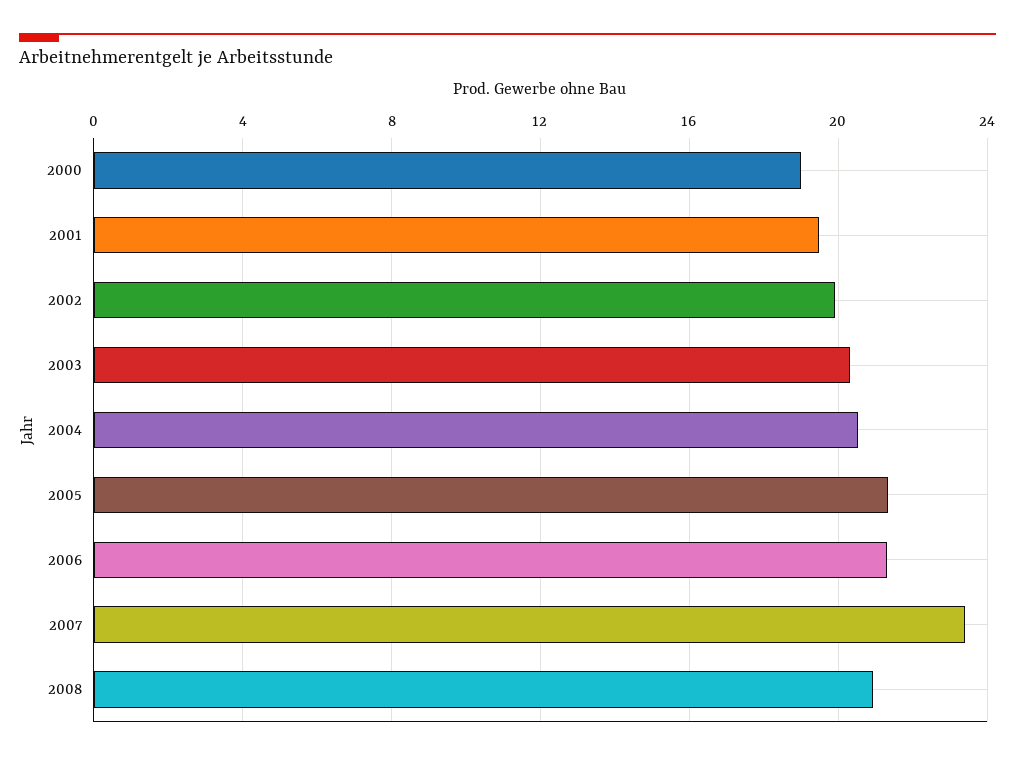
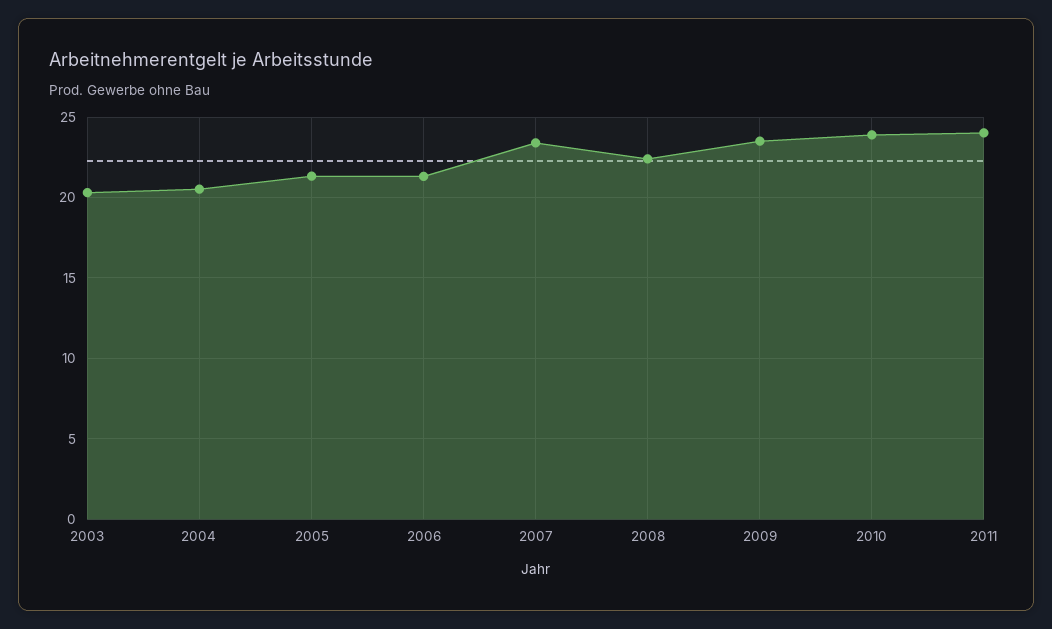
2000: 19 -> none
2001: 19.5 -> none
2002: 20 -> none
2008: 21 -> 22.5
2009: none -> 23.5
2010: none -> 24
2011: none -> 24

